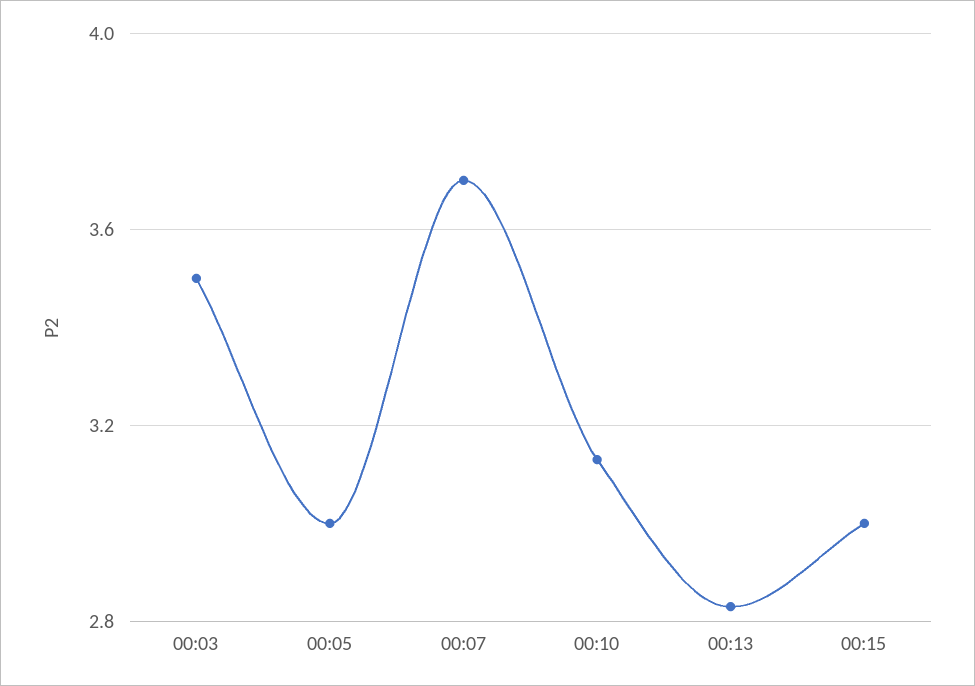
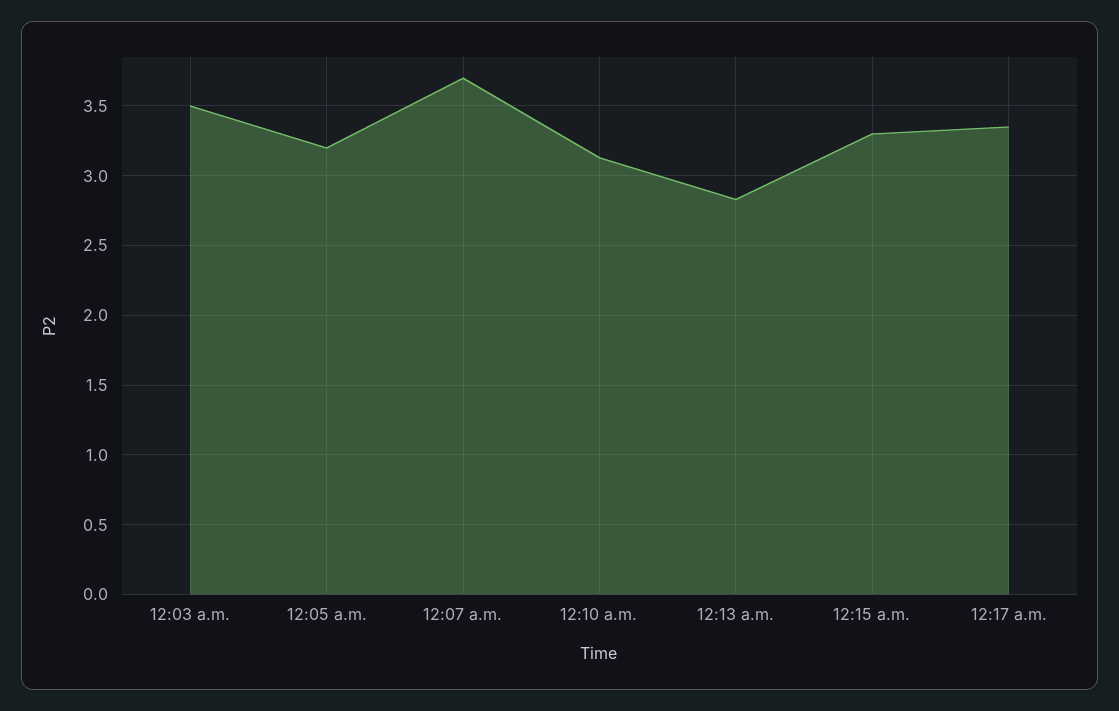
00:05: 3 -> 3.2
00:15: 3 -> 3.3
12:17 a.m.: none -> 3.35

